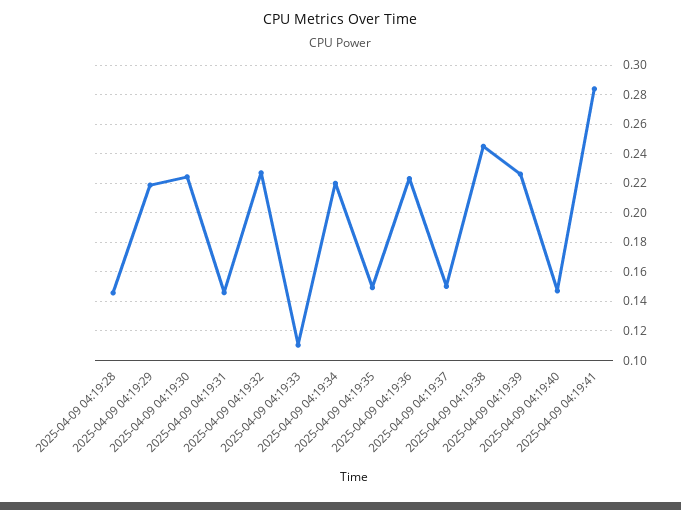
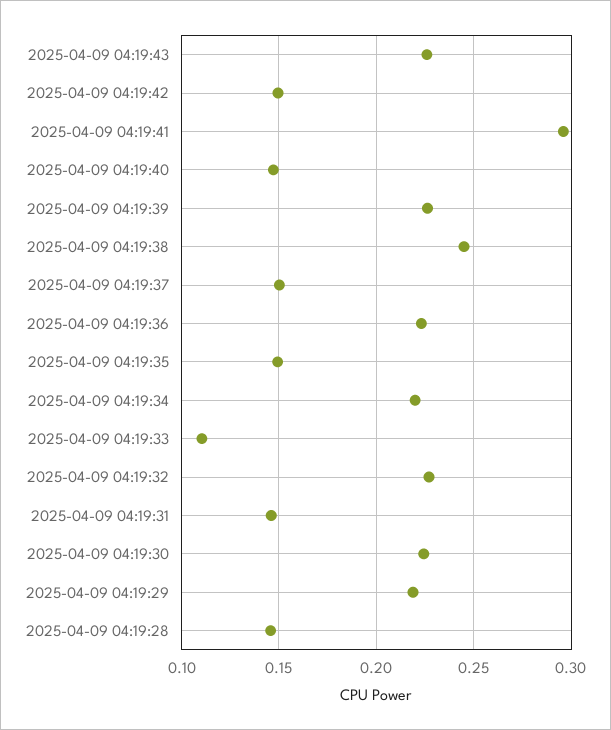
2025-04-09 04:19:41: 0.285 -> 0.295
2025-04-09 04:19:43: none -> 0.225
2025-04-09 04:19:42: none -> 0.15

